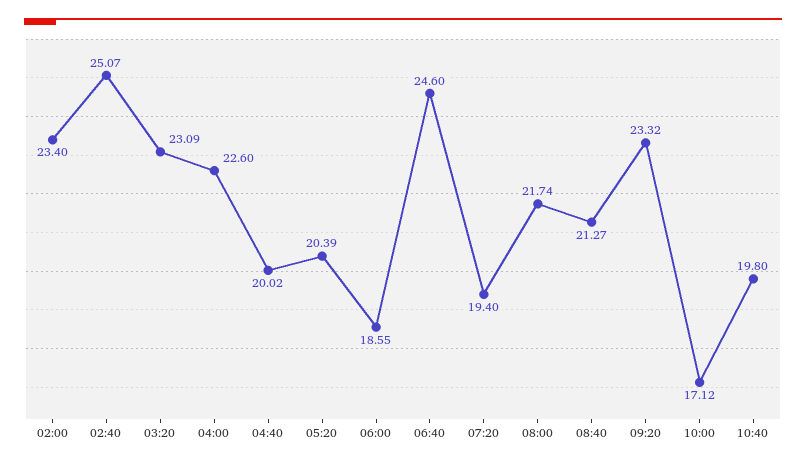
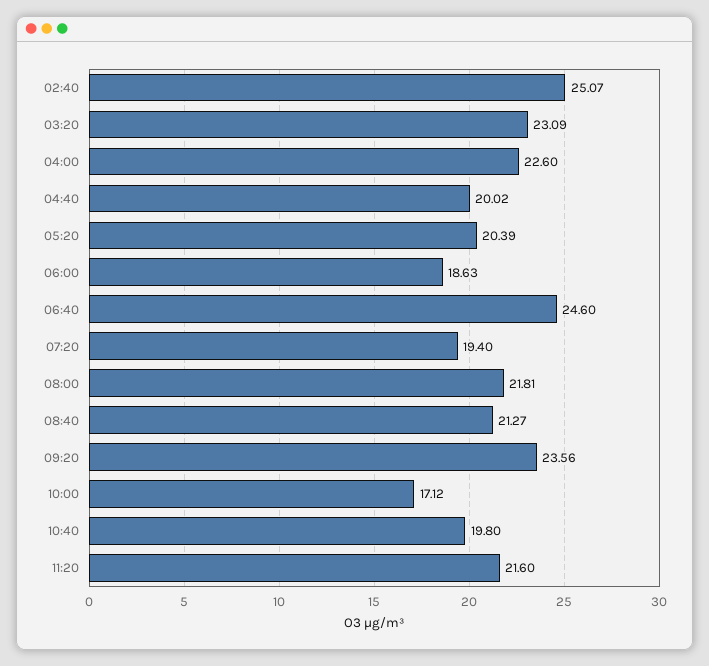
02:00: 23.4 -> none
06:00: 18.55 -> 18.63
08:00: 21.74 -> 21.81
09:20: 23.32 -> 23.56
11:20: none -> 21.6

